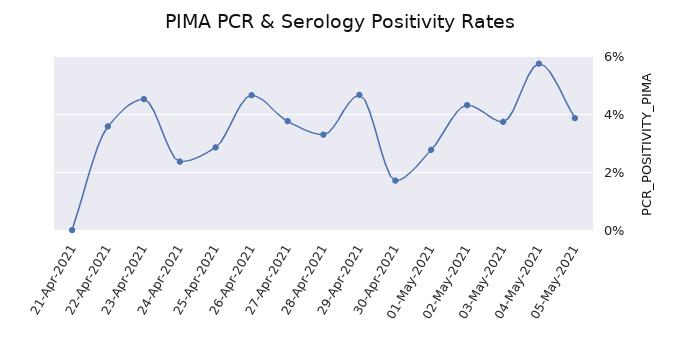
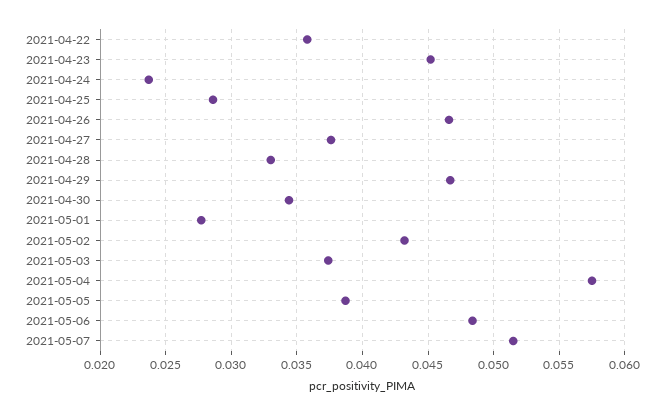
21-Apr-2021: 0 -> none
30-Apr-2021: 0.0175 -> 0.0345
2021-05-06: none -> 0.0485
2021-05-07: none -> 0.0515

